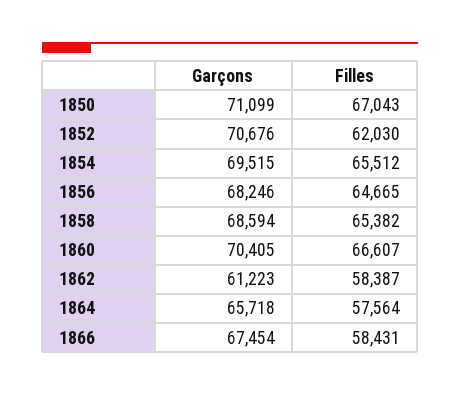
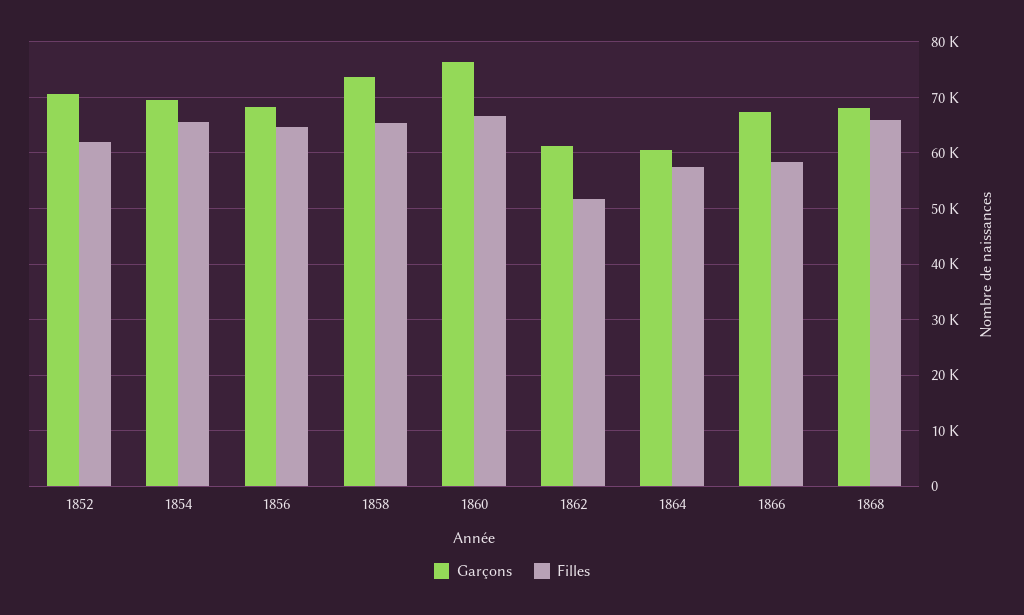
Garçons, 1850: 71099 -> none
Filles, 1850: 67043 -> none
Garçons, 1858: 68594 -> 74000
Garçons, 1860: 70405 -> 76000
Filles, 1862: 58387 -> 52000
Garçons, 1864: 65718 -> 60000
Garçons, 1868: none -> 68000
Filles, 1868: none -> 66000

